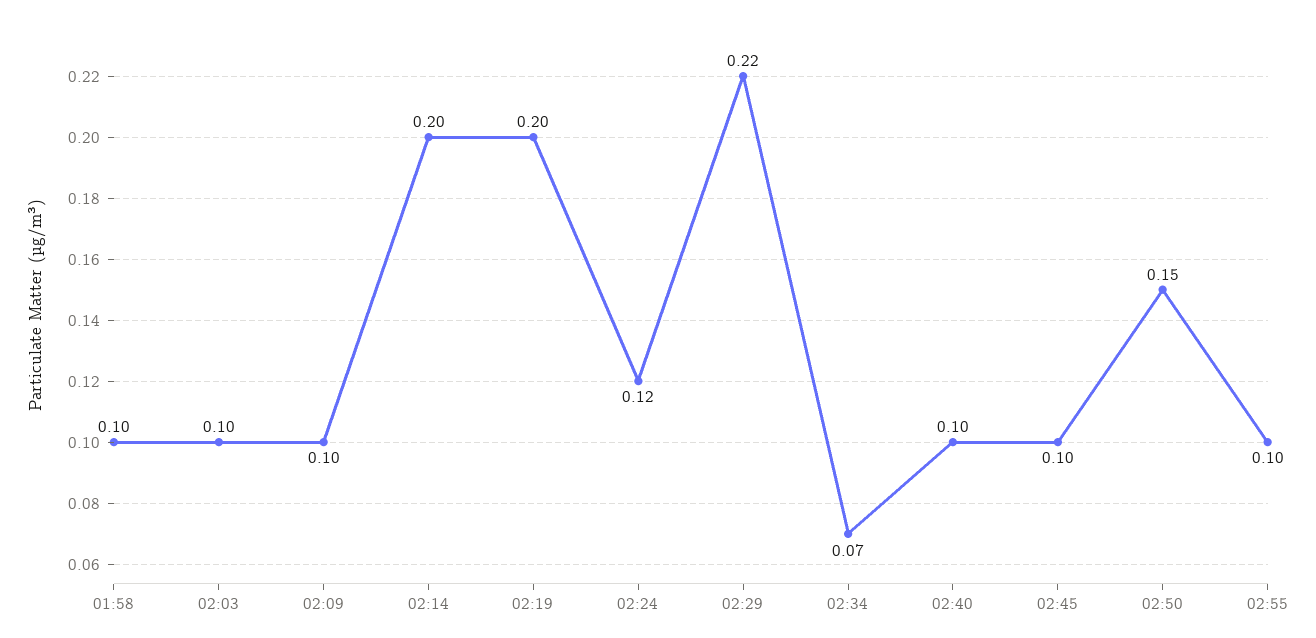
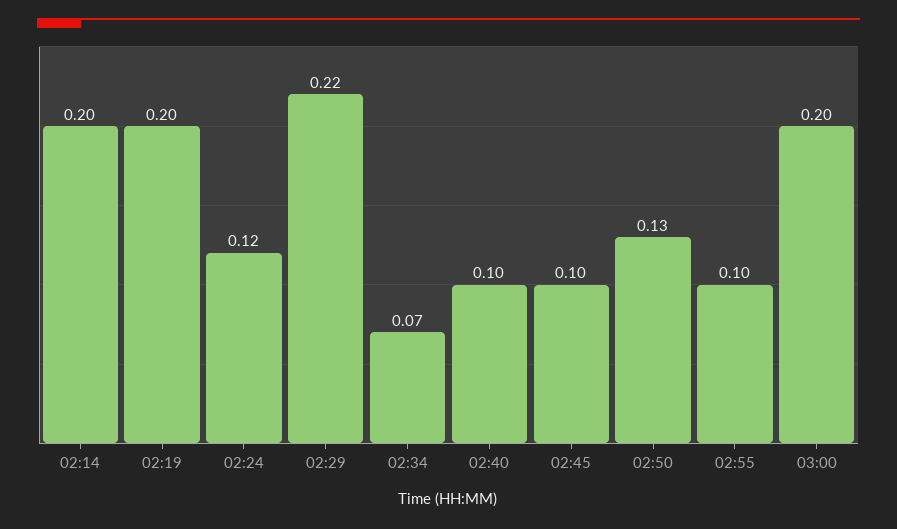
01:58: 0.1 -> none
02:03: 0.1 -> none
02:09: 0.1 -> none
02:50: 0.15 -> 0.13
03:00: none -> 0.2

